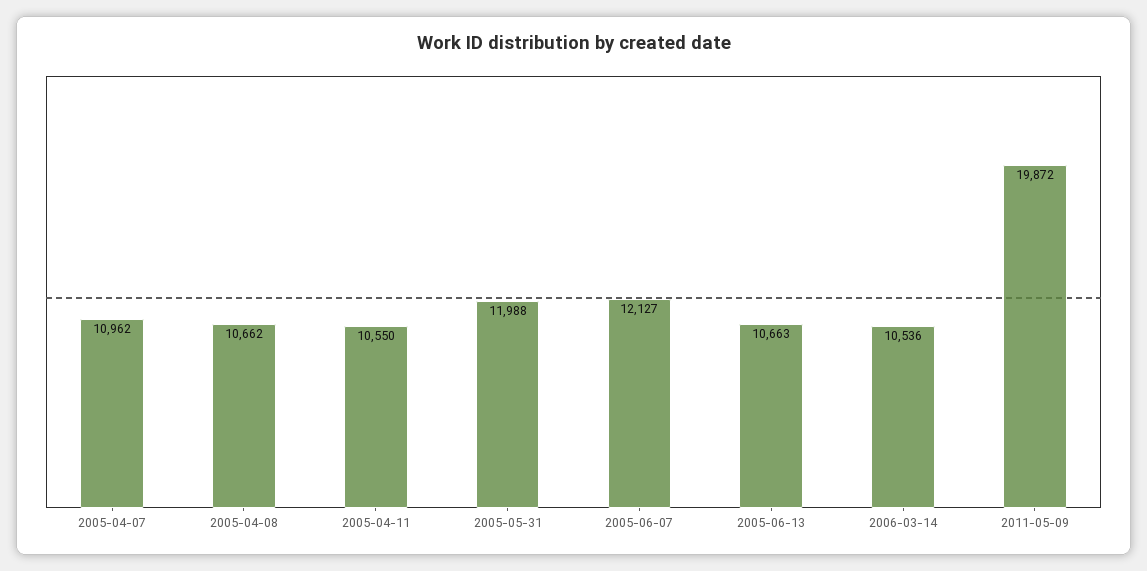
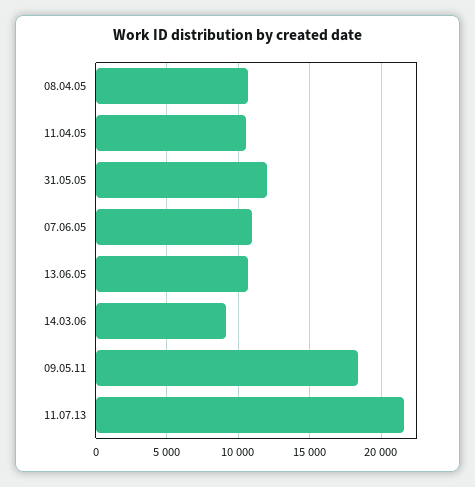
2005-04-07: 10962 -> none
2005-06-07: 12127 -> 11000
2006-03-14: 10536 -> 9000
2011-05-09: 19872 -> 18500
11.07.13: none -> 21500

